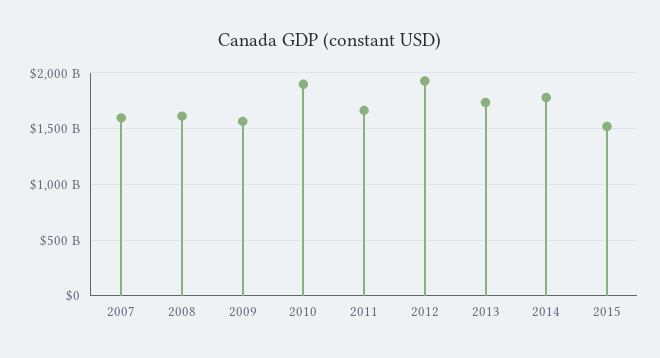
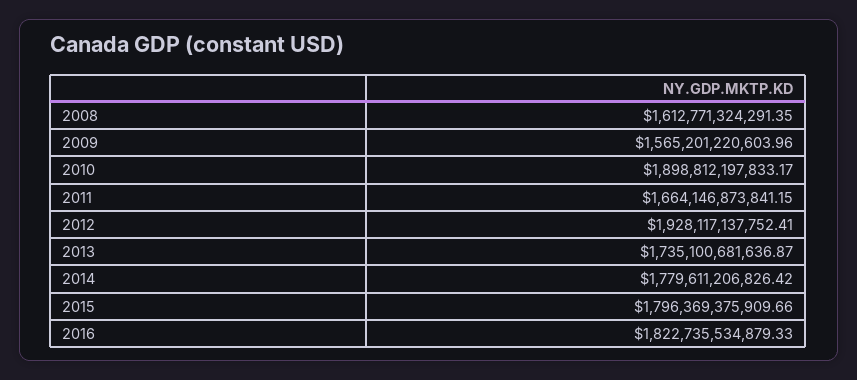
2007: 1600000000000 -> none
2015: 1500000000000 -> 1796369375909.66
2016: none -> 1822735534879.33

